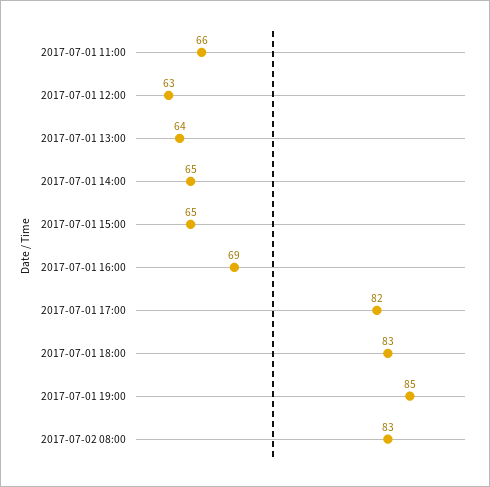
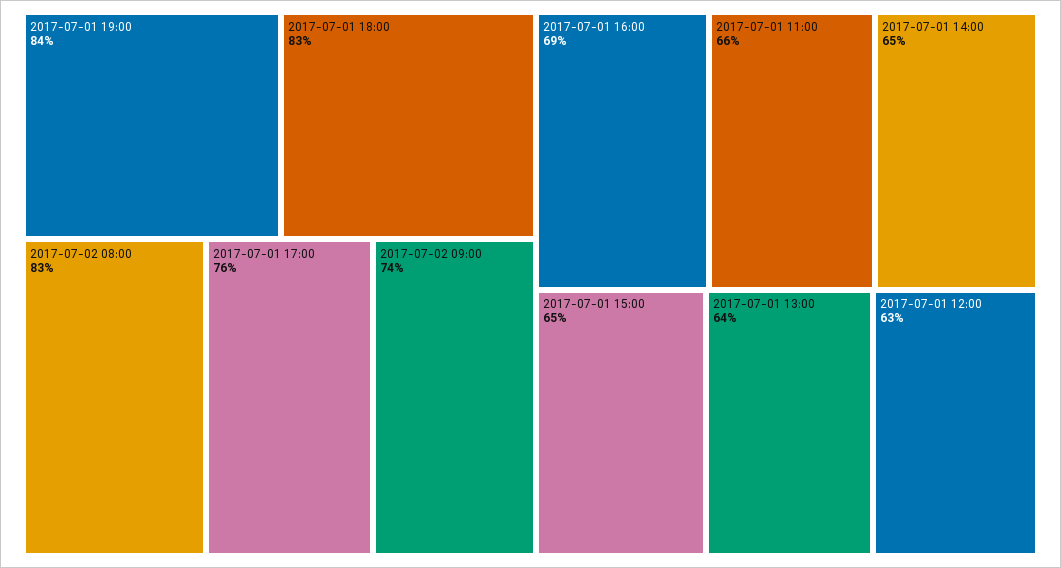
2017-07-01 17:00: 82 -> 76
2017-07-01 19:00: 85 -> 84
2017-07-02 09:00: none -> 74

